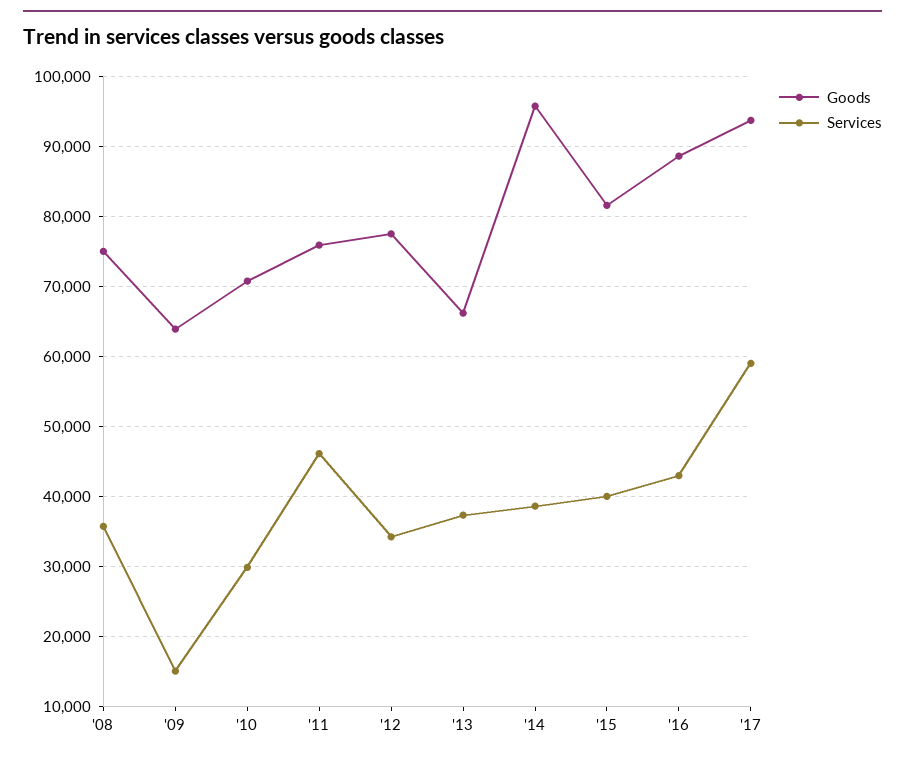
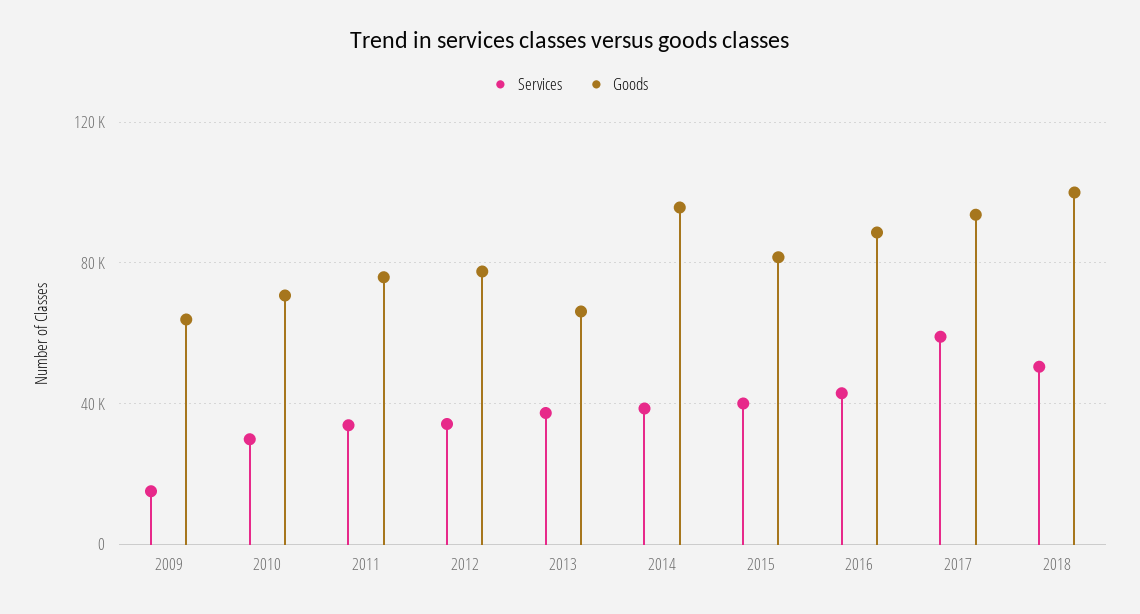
Goods, '08: 75000 -> none
Services, '08: 36000 -> none
Services, '11: 46000 -> 35000
Services, 2018: none -> 50000
Goods, 2018: none -> 100000

